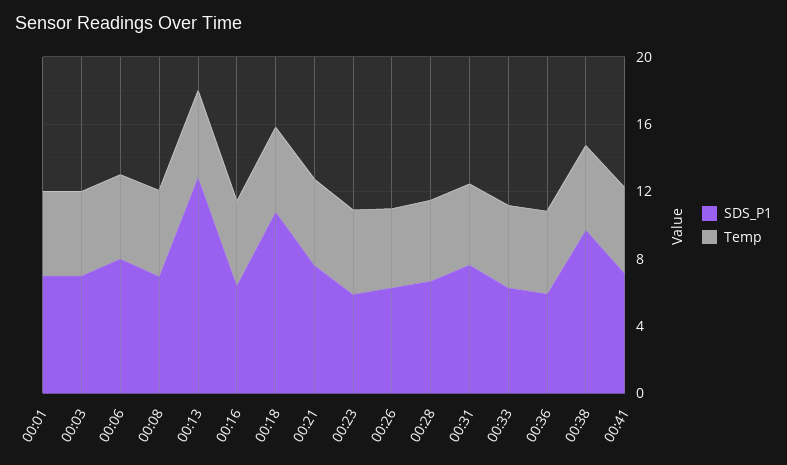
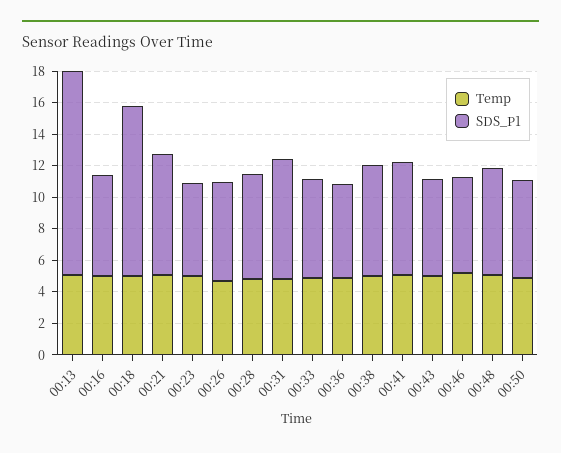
SDS_P1, 00:01: 7 -> none
Temp, 00:01: 5 -> none
SDS_P1, 00:03: 7 -> none
Temp, 00:03: 5 -> none
SDS_P1, 00:06: 8 -> none
Temp, 00:06: 5 -> none
SDS_P1, 00:08: 7 -> none
Temp, 00:08: 5 -> none
SDS_P1, 00:38: 10 -> 7
Temp, 00:43: none -> 5
SDS_P1, 00:43: none -> 6
Temp, 00:46: none -> 5
SDS_P1, 00:46: none -> 6
Temp, 00:48: none -> 5
SDS_P1, 00:48: none -> 7
Temp, 00:50: none -> 5
SDS_P1, 00:50: none -> 6

